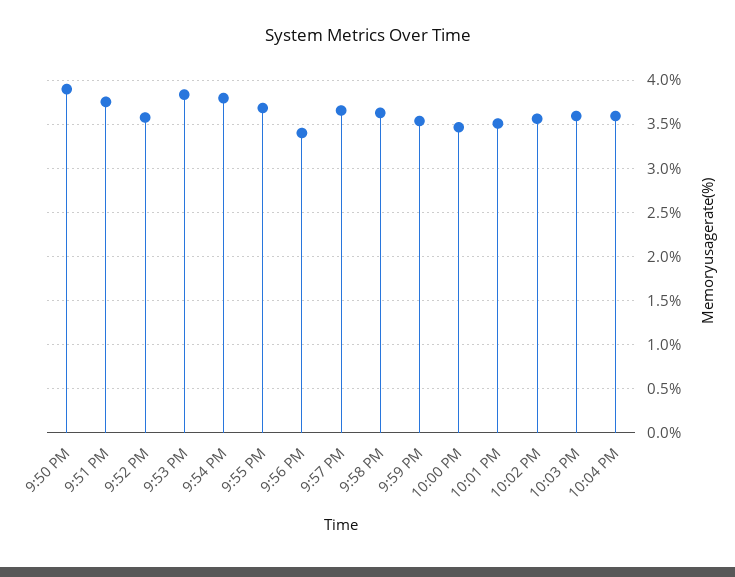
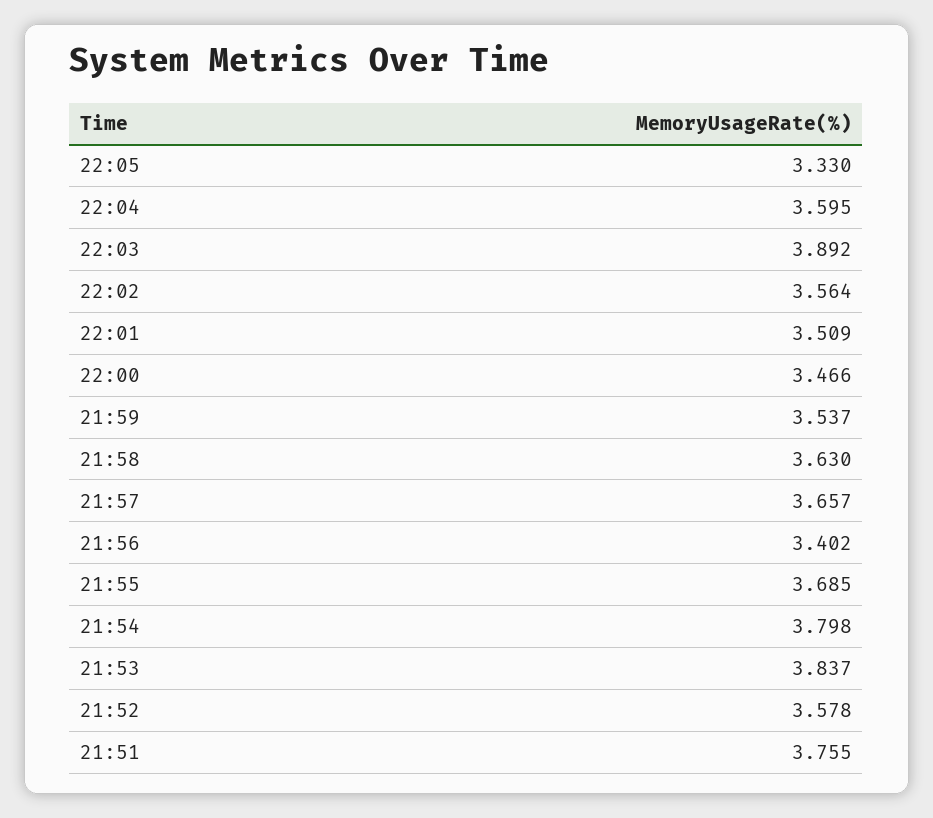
9:50 PM: 3.9 -> none
10:03 PM: 3.6 -> 3.892
22:05: none -> 3.33

